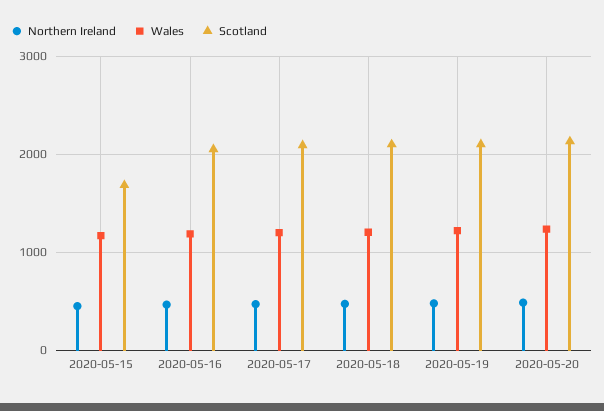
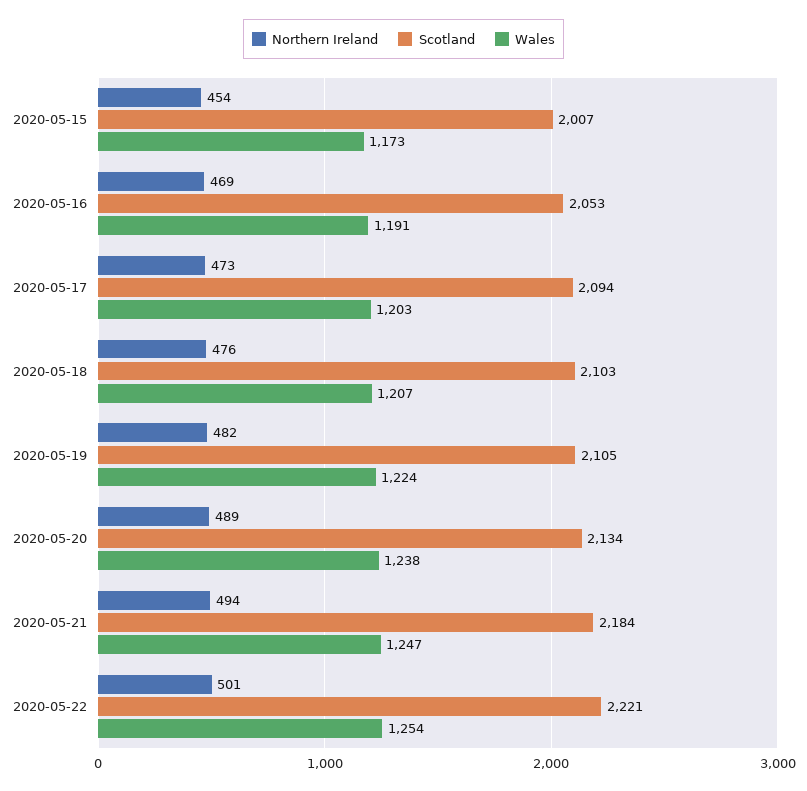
Scotland, 2020-05-15: 1700 -> 2007
Northern Ireland, 2020-05-21: none -> 494
Scotland, 2020-05-21: none -> 2184
Wales, 2020-05-21: none -> 1247
Northern Ireland, 2020-05-22: none -> 501
Scotland, 2020-05-22: none -> 2221
Wales, 2020-05-22: none -> 1254

